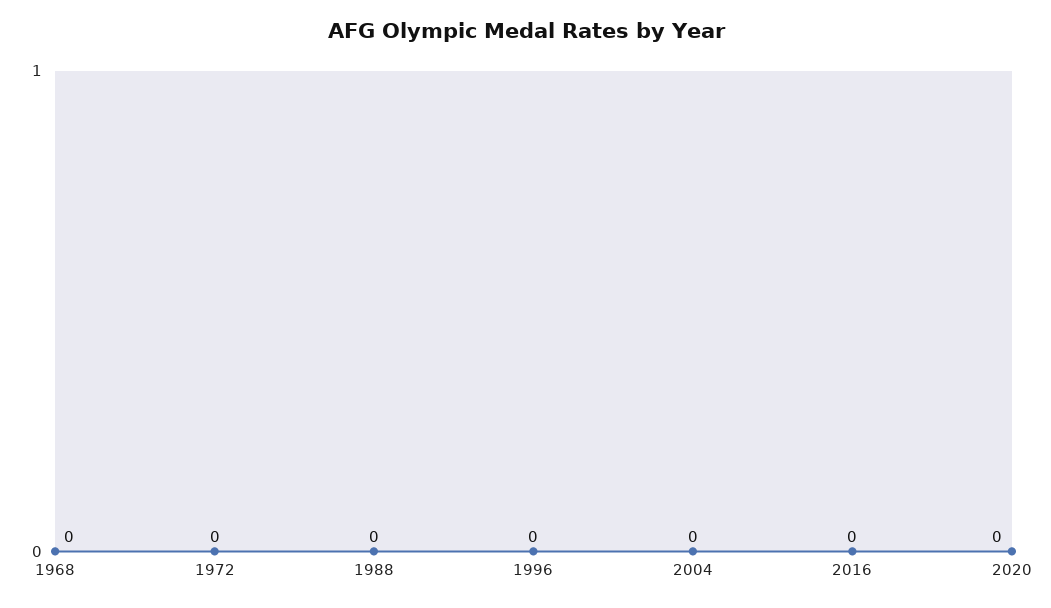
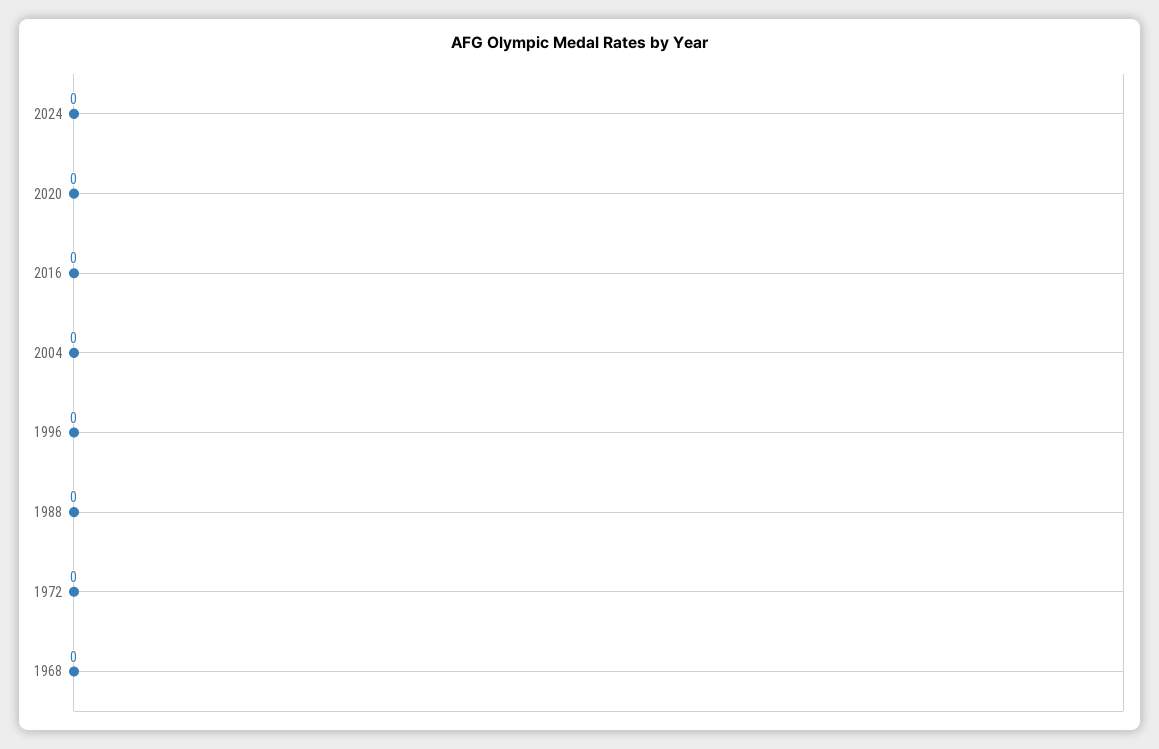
2024: none -> 0

